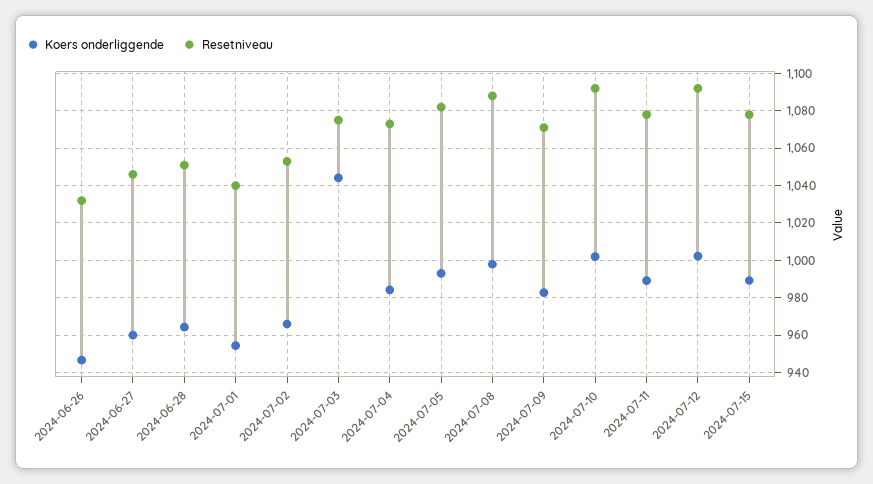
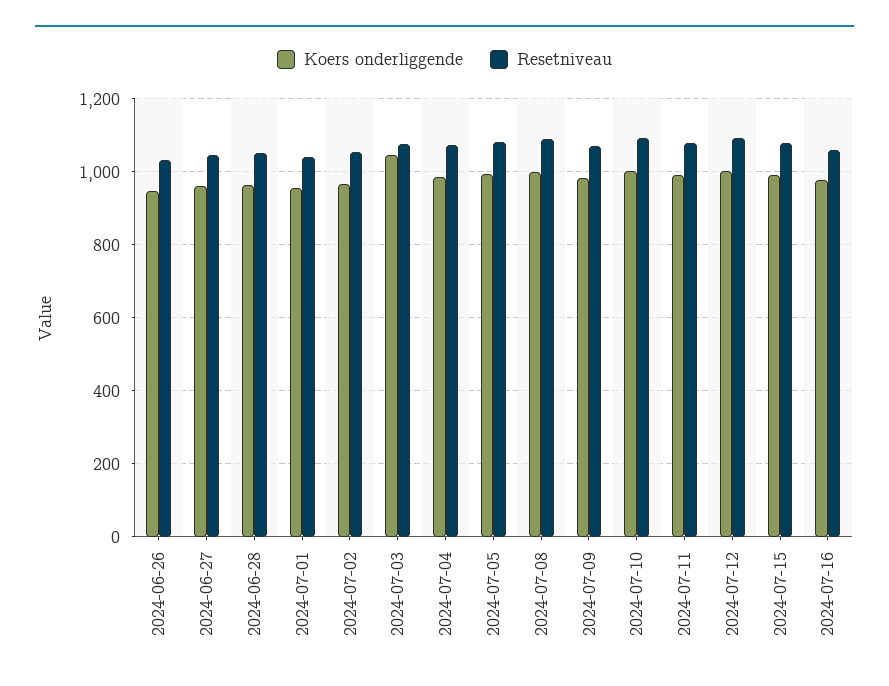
Koers onderliggende, 2024-07-16: none -> 980
Resetniveau, 2024-07-16: none -> 1060

